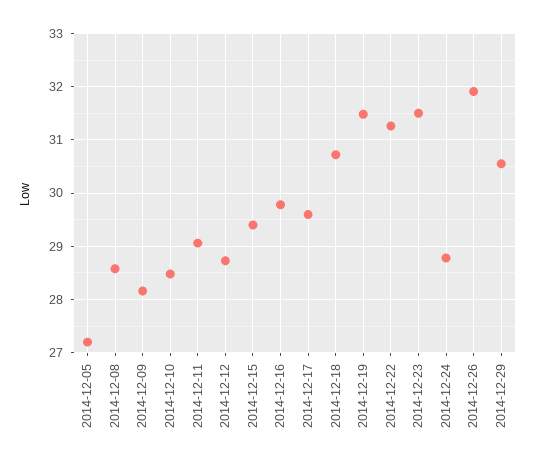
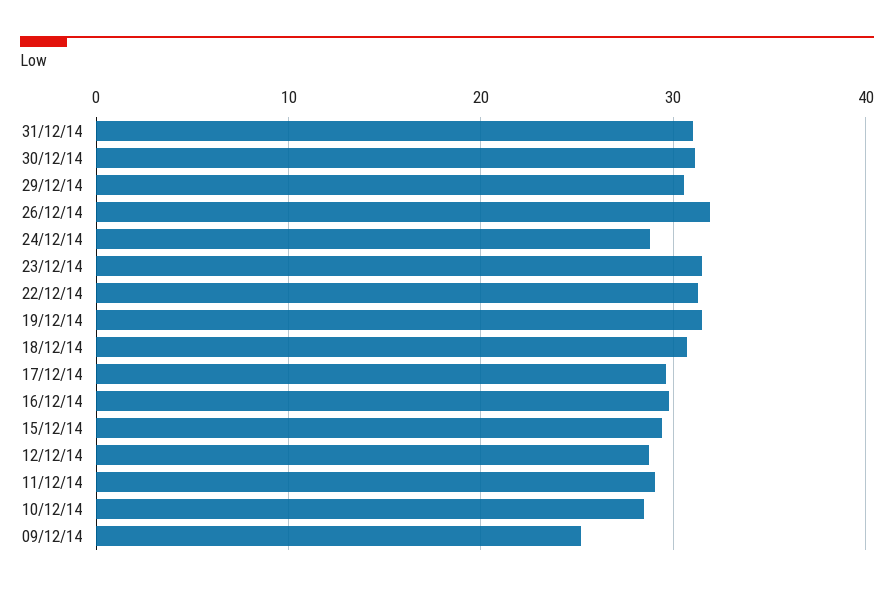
2014-12-05: 27.2 -> none
2014-12-08: 28.6 -> none
2014-12-09: 28.2 -> 25
31/12/14: none -> 31
30/12/14: none -> 31

